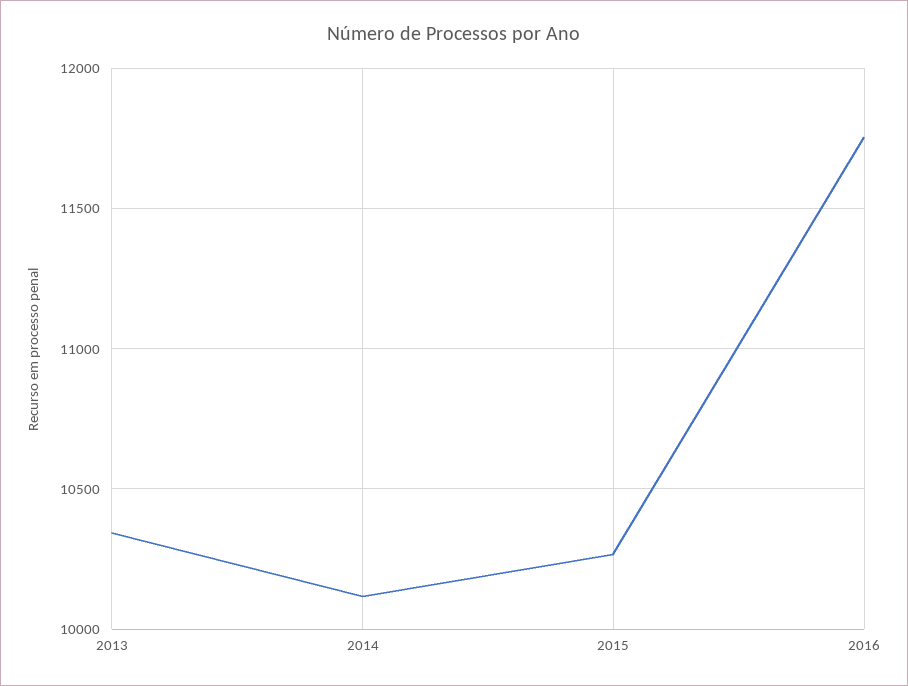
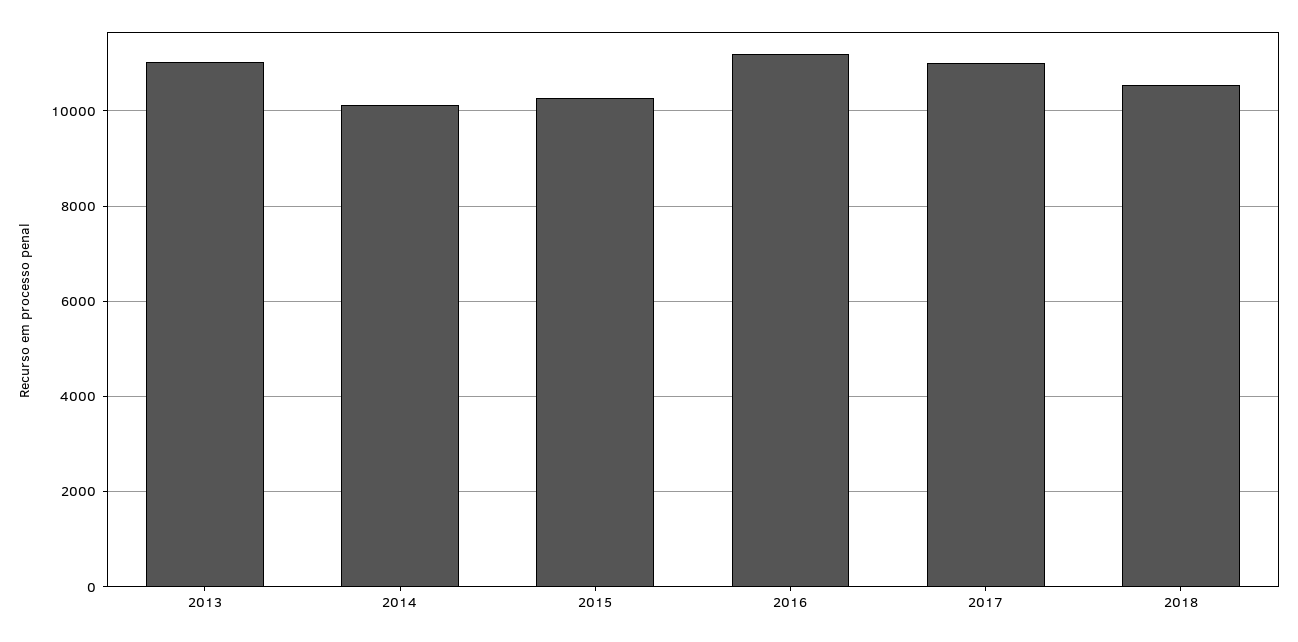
2013: 10350 -> 11000
2016: 11750 -> 11200
2017: none -> 11000
2018: none -> 10600

